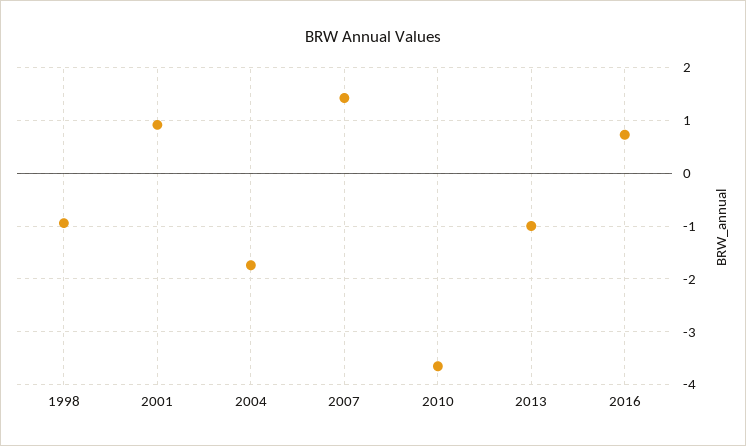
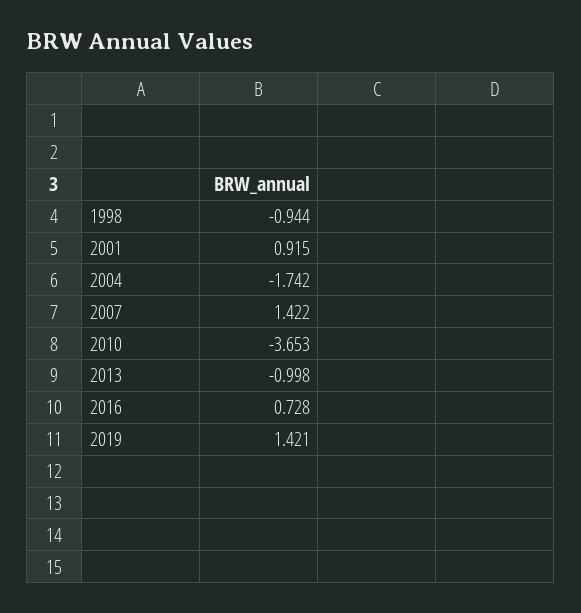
2019: none -> 1.421

